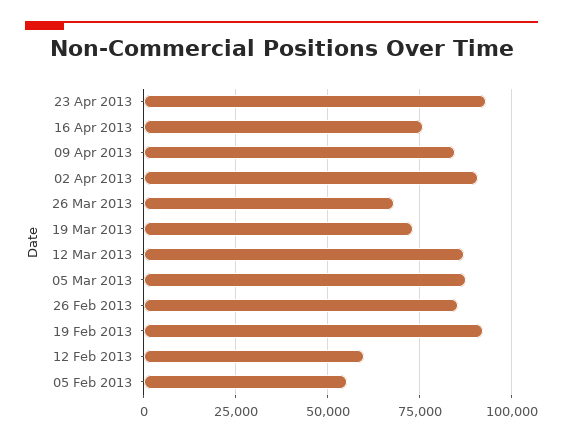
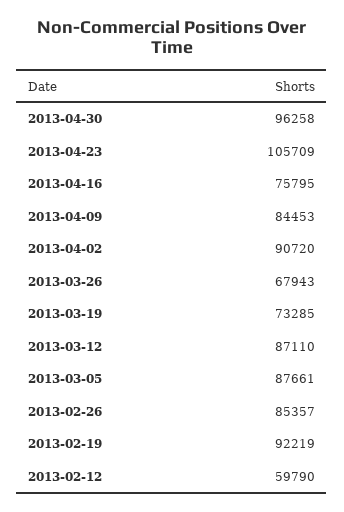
23 Apr 2013: 92500 -> 105709
05 Feb 2013: 55000 -> none
2013-04-30: none -> 96258

